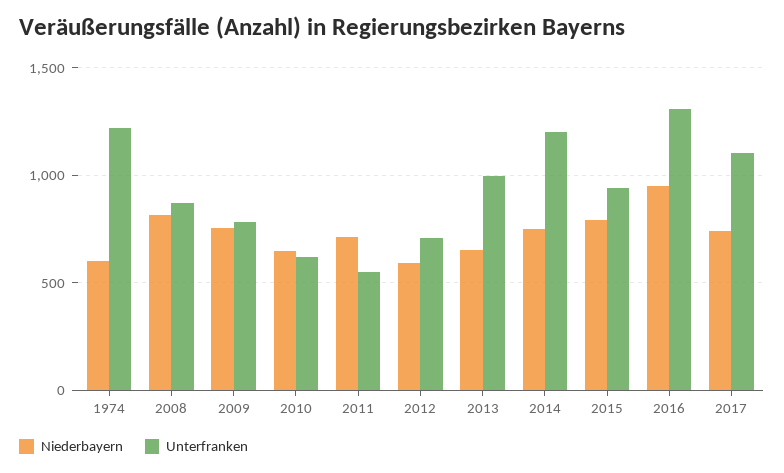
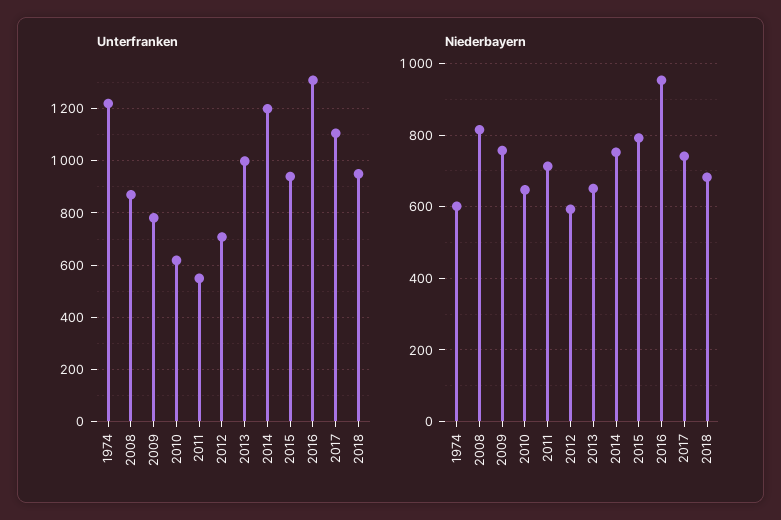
Unterfranken, 2018: none -> 950
Niederbayern, 2018: none -> 680

